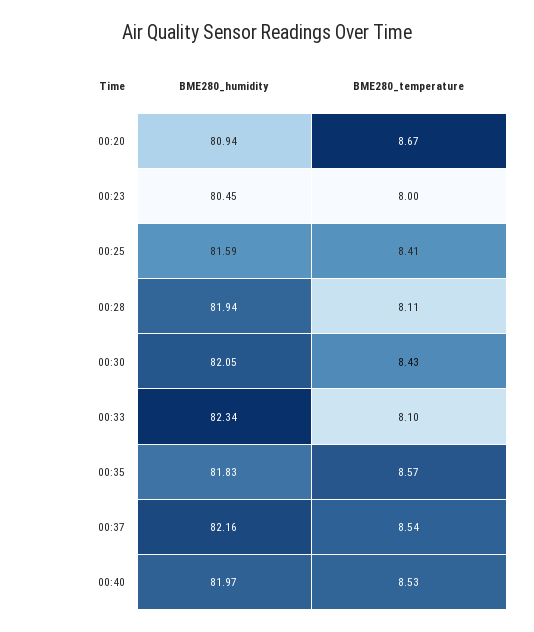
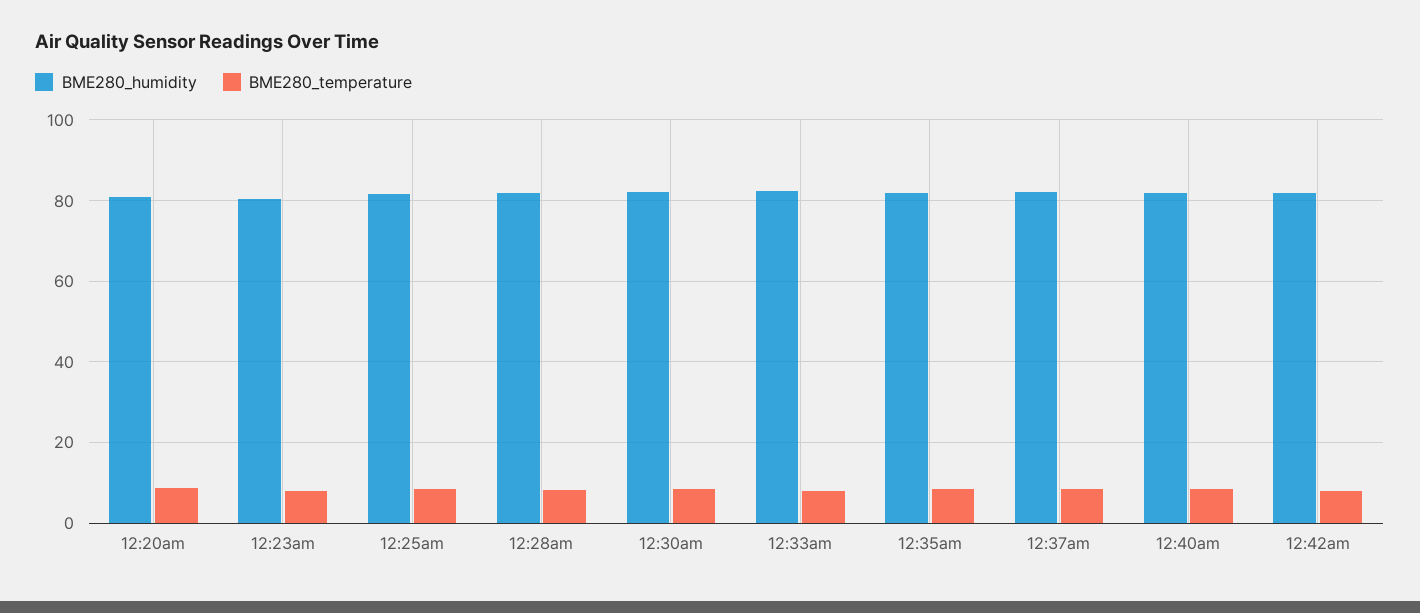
BME280_humidity, 12:42am: none -> 82
BME280_temperature, 12:42am: none -> 8

